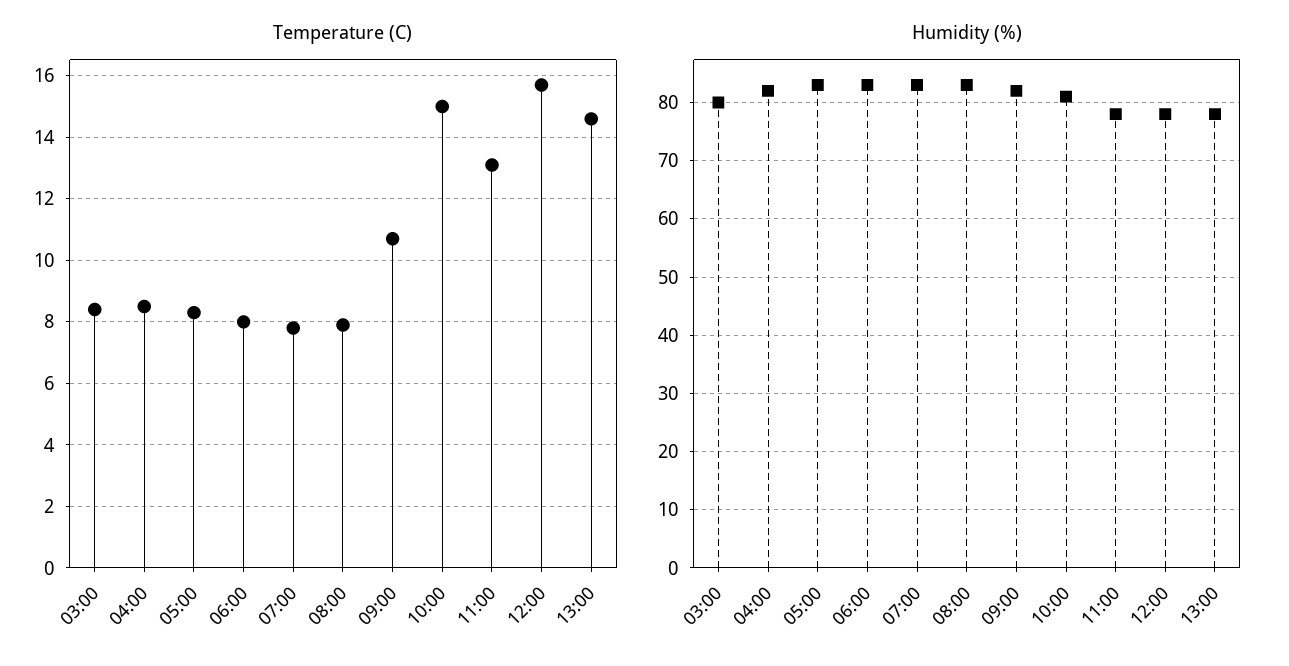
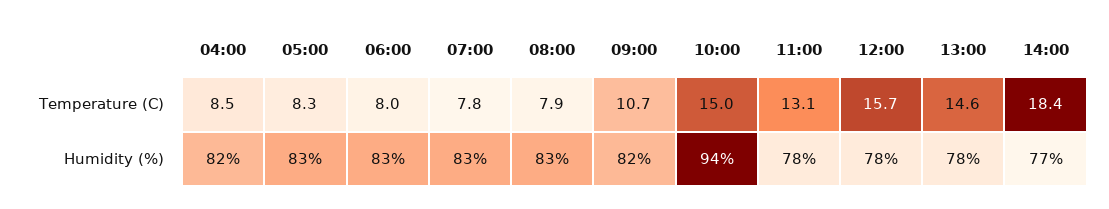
Temperature (C), 03:00: 8.5 -> none
Humidity (%), 03:00: 80 -> none
Humidity (%), 10:00: 80 -> 94
Temperature (C), 14:00: none -> 18.4
Humidity (%), 14:00: none -> 77

